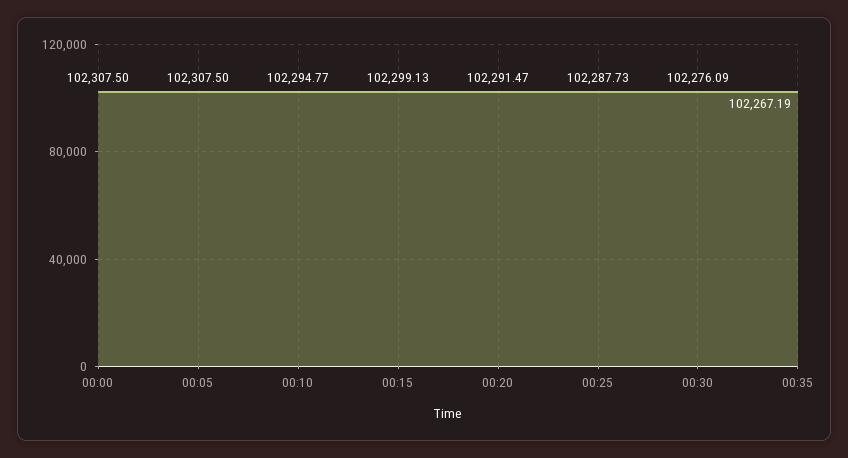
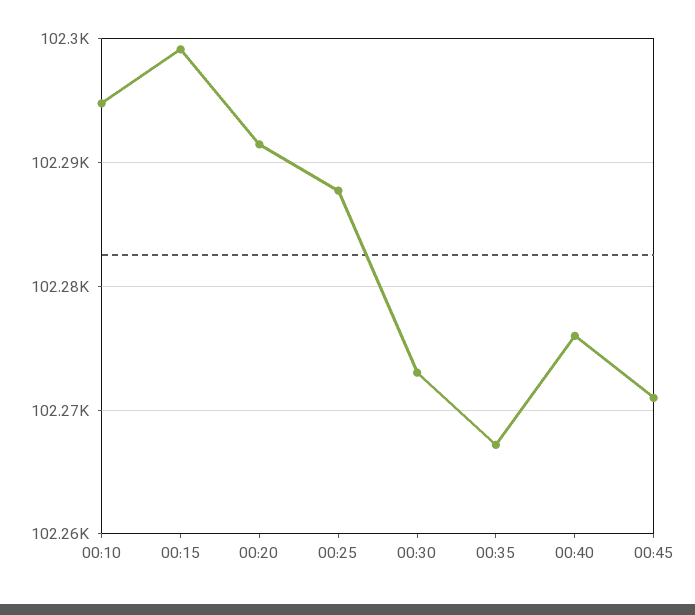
00:00: 102307.5 -> none
00:05: 102307.5 -> none
00:30: 102276.09 -> 102273
00:40: none -> 102276
00:45: none -> 102271

